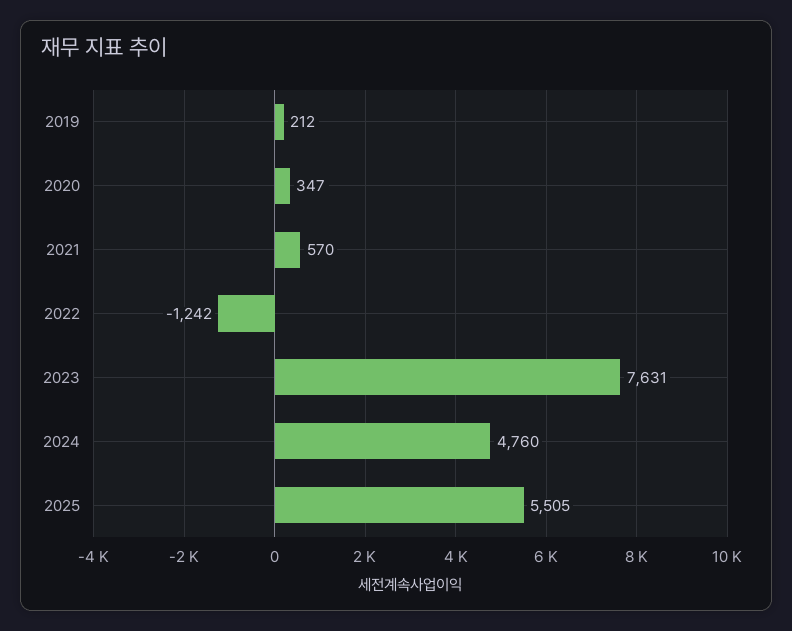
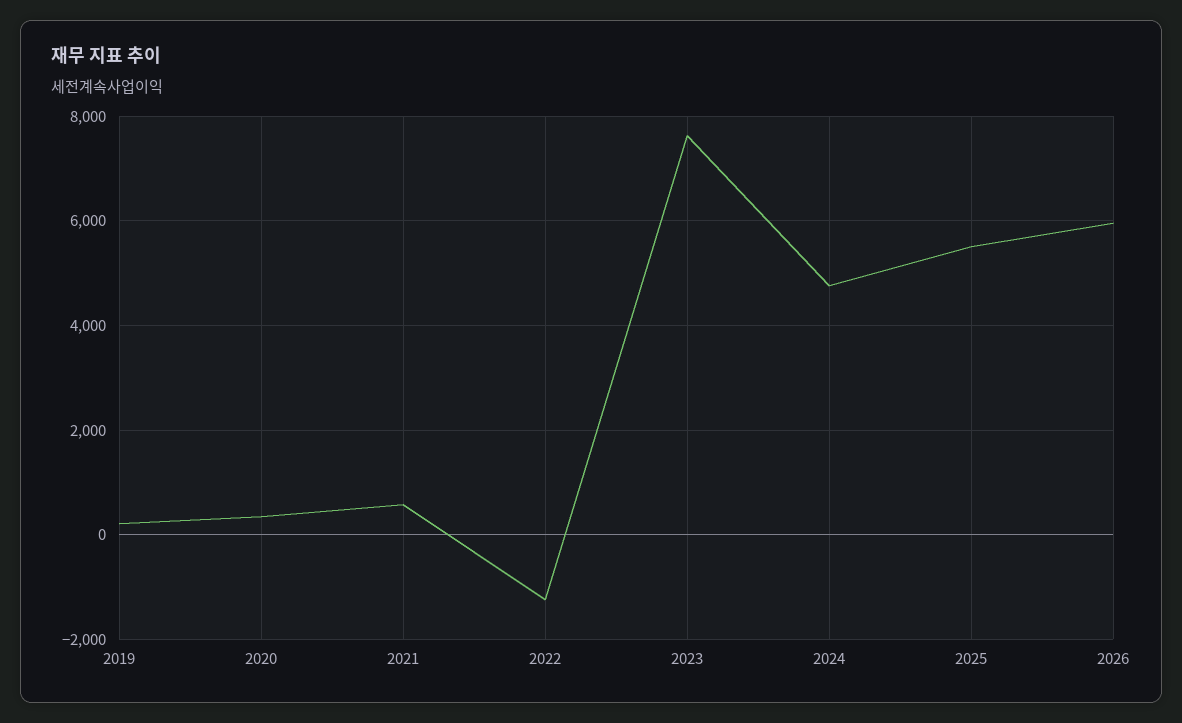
2026: none -> 6000

